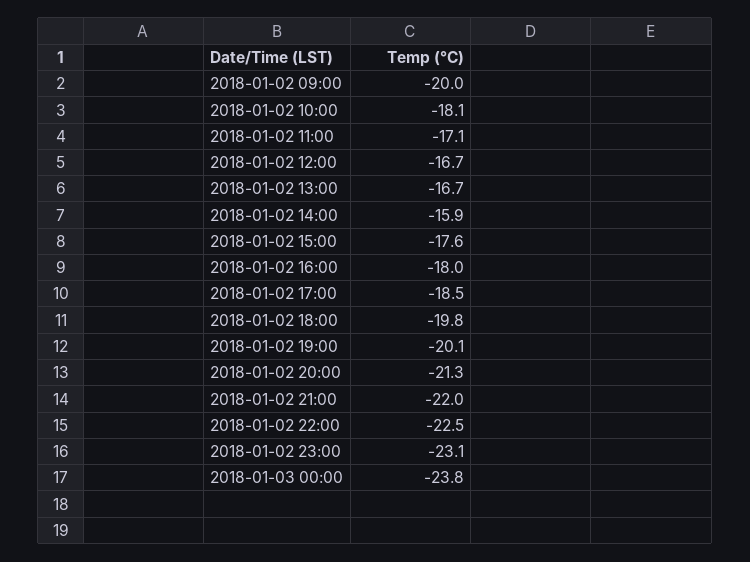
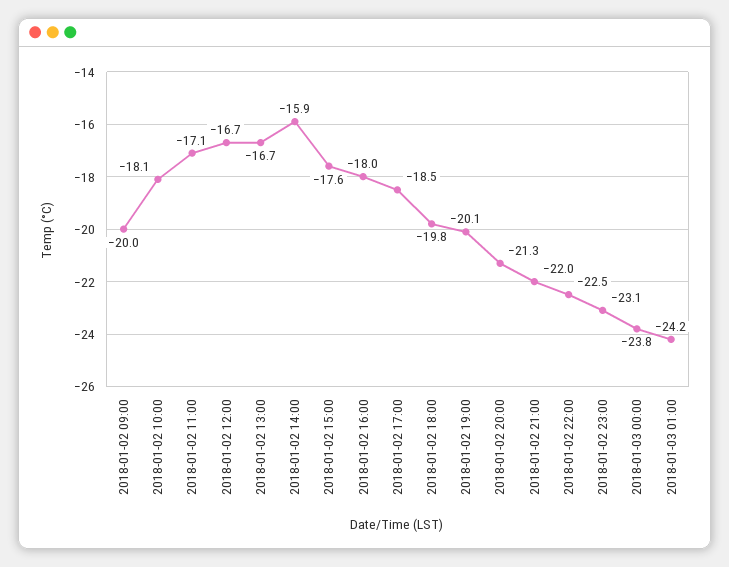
2018-01-03 01:00: none -> -24.2

